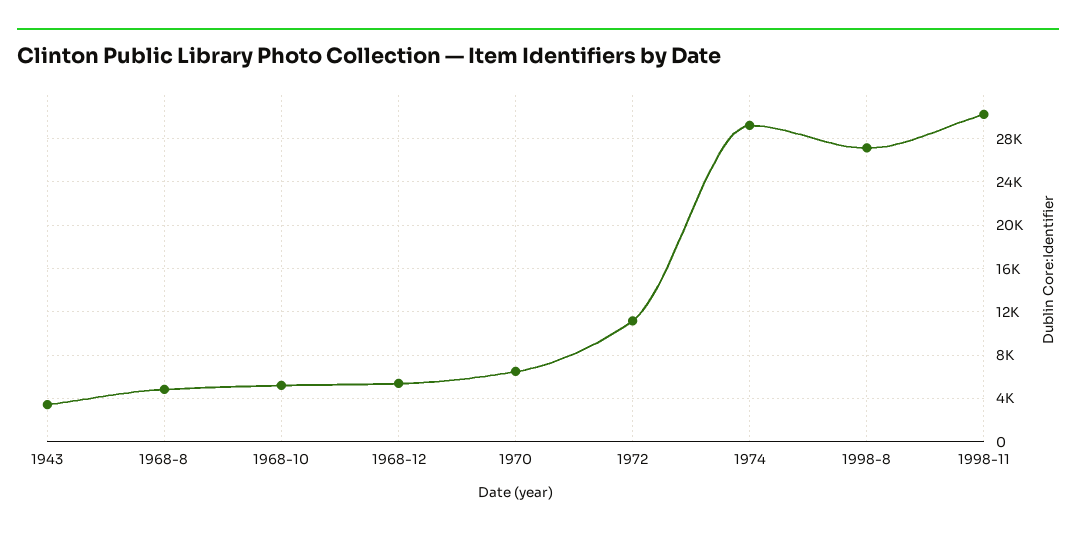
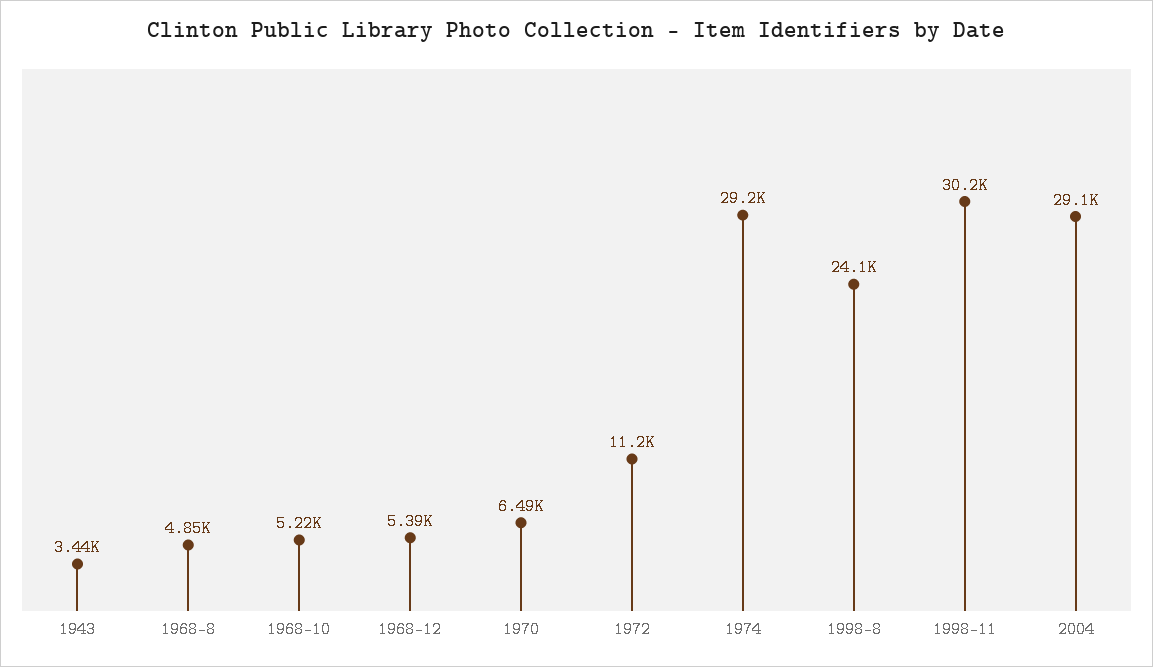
1998-8: 27000 -> 24100
2004: none -> 29100

